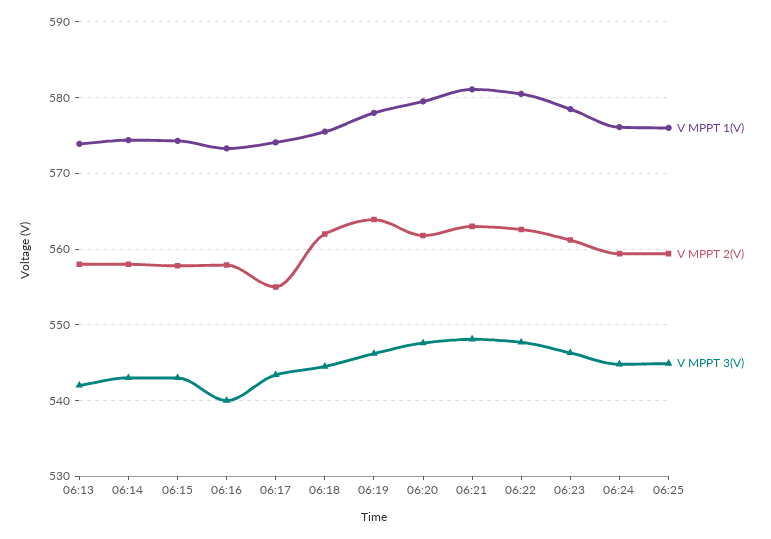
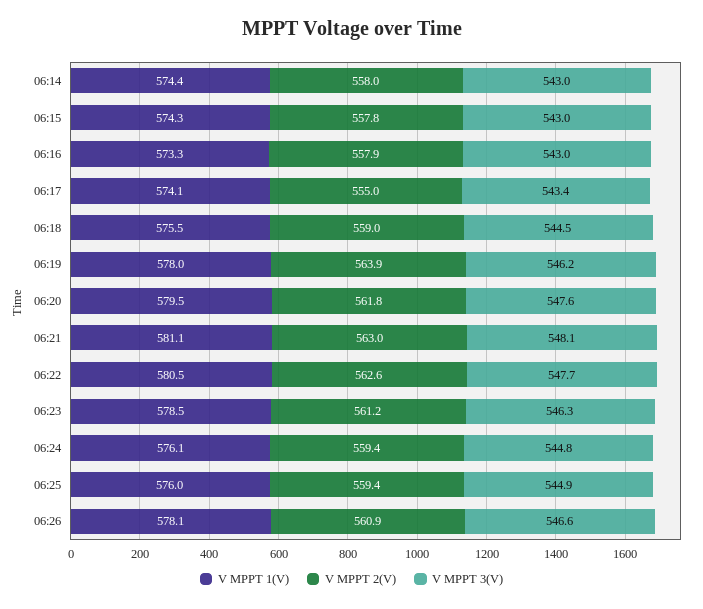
V MPPT 1(V), 06:13: 574 -> none
V MPPT 2(V), 06:13: 558 -> none
V MPPT 3(V), 06:13: 542 -> none
V MPPT 3(V), 06:16: 540 -> 543
V MPPT 2(V), 06:18: 562 -> 559
V MPPT 1(V), 06:26: none -> 578.1
V MPPT 2(V), 06:26: none -> 560.9
V MPPT 3(V), 06:26: none -> 546.6

